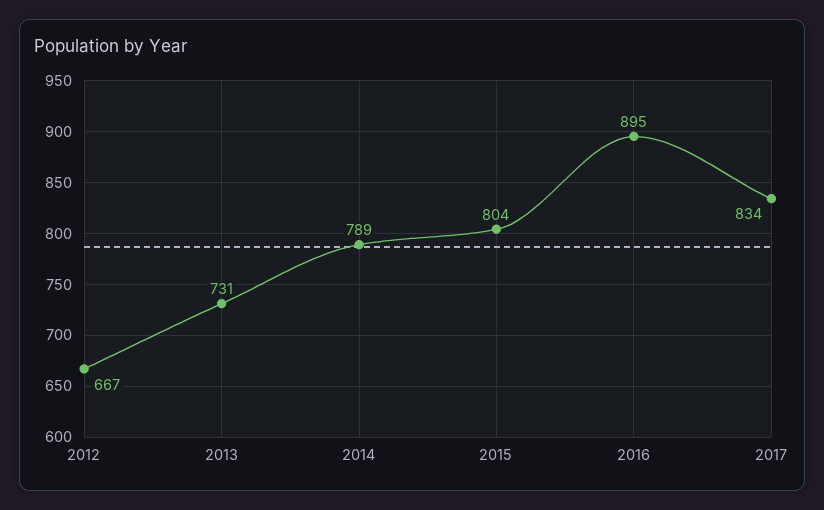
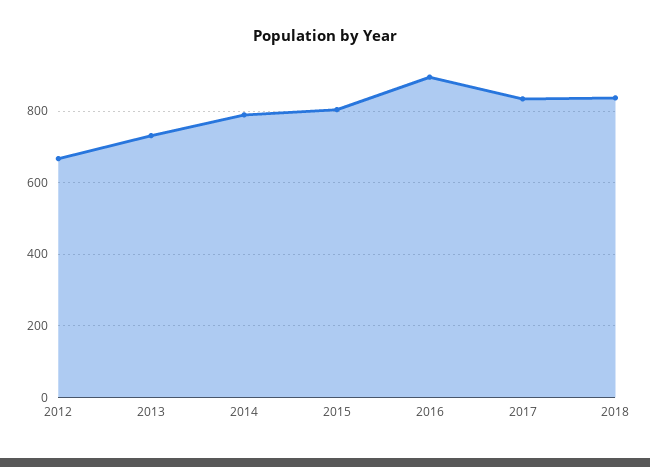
2018: none -> 840

